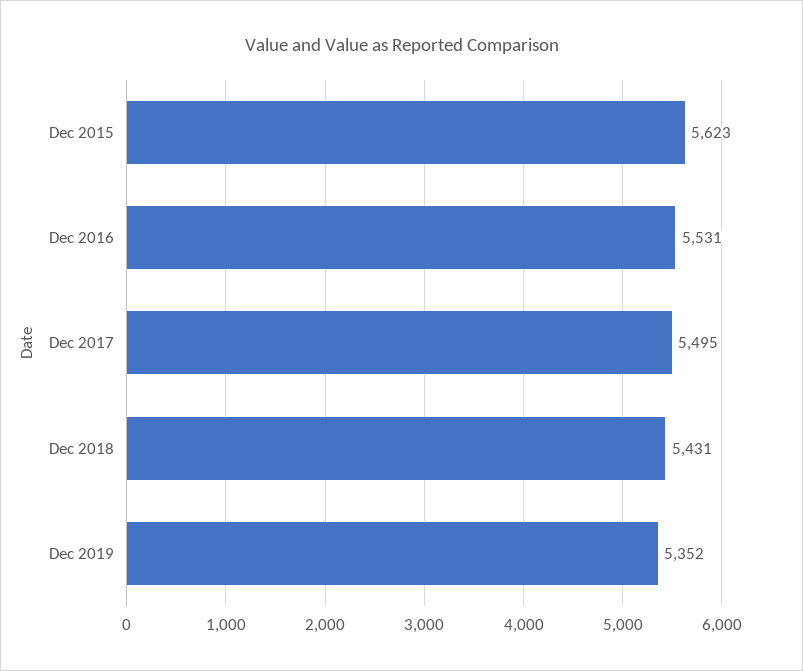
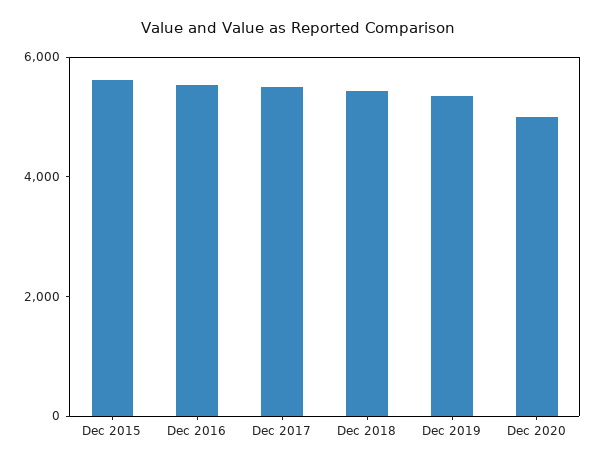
Dec 2020: none -> 5000

